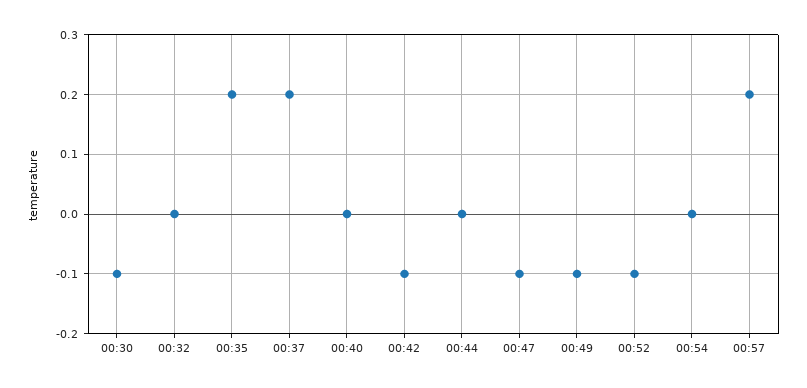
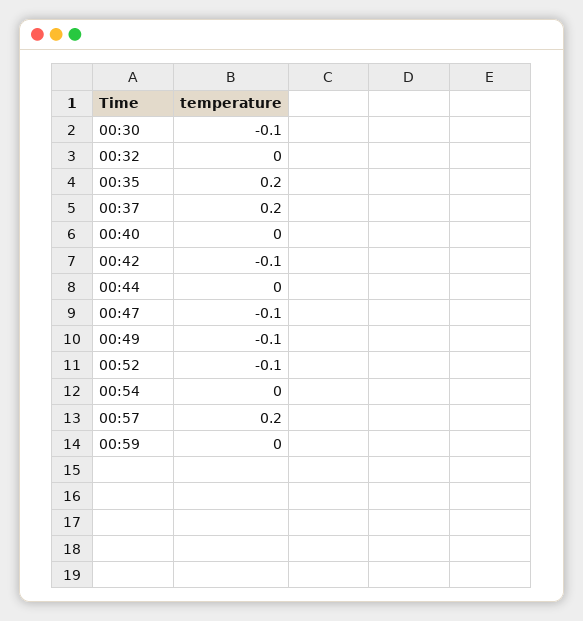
00:59: none -> 0

